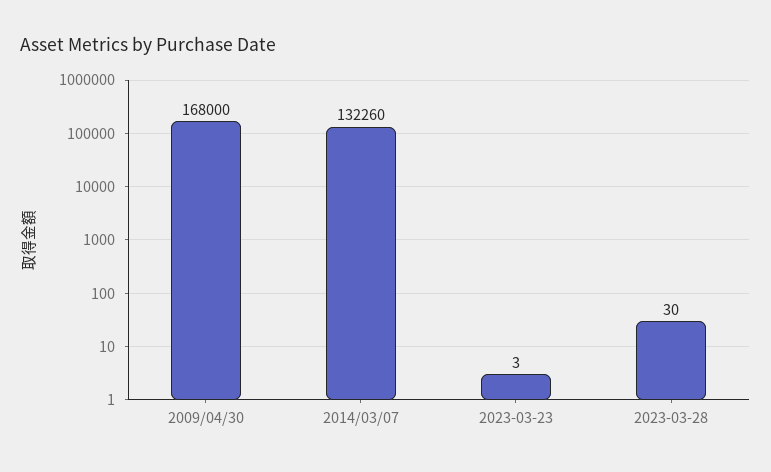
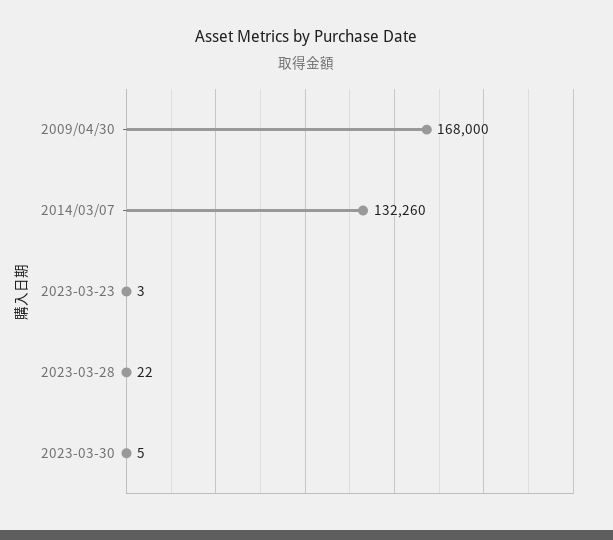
2023-03-28: 30 -> 22
2023-03-30: none -> 5

